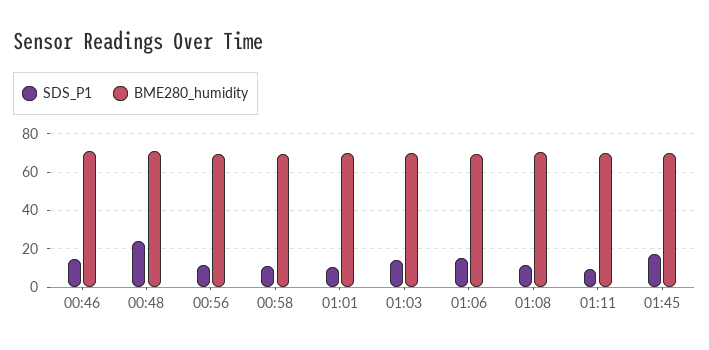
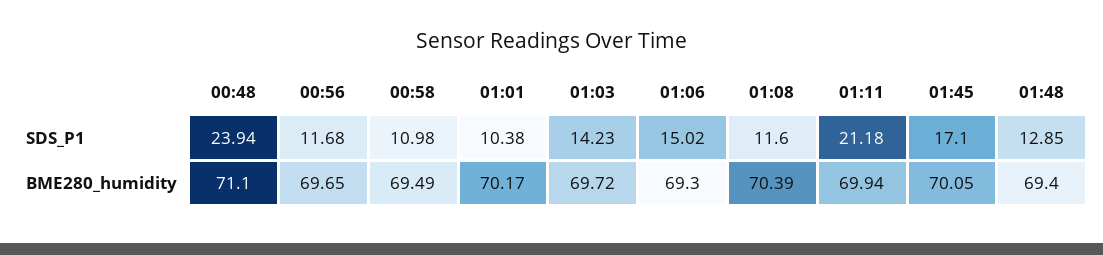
SDS_P1, 00:46: 15 -> none
BME280_humidity, 00:46: 70 -> none
SDS_P1, 01:11: 10 -> 21.18
SDS_P1, 01:48: none -> 12.85
BME280_humidity, 01:48: none -> 69.4

